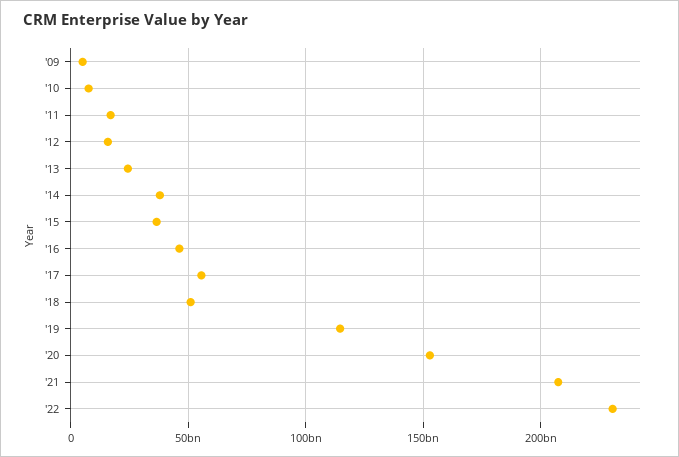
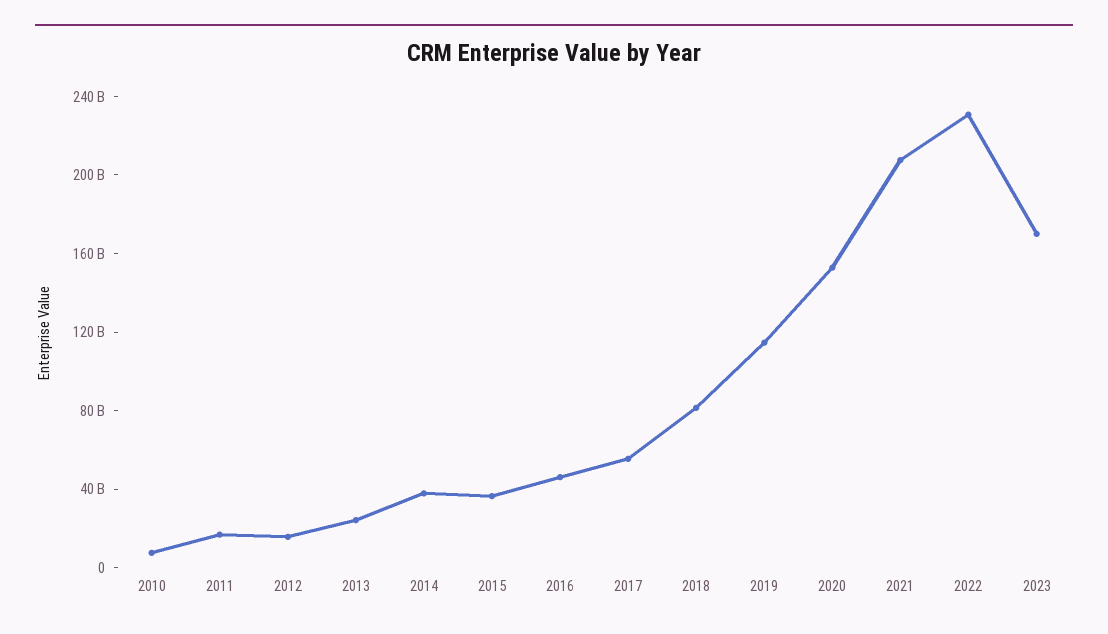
'09: 5000000000 -> none
'18: 50000000000 -> 80000000000
2023: none -> 170000000000

